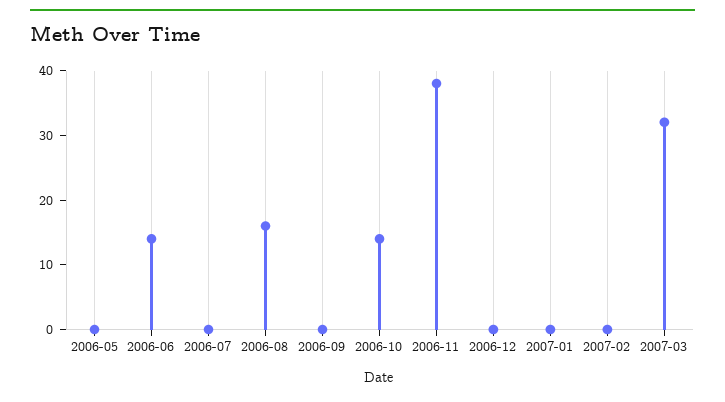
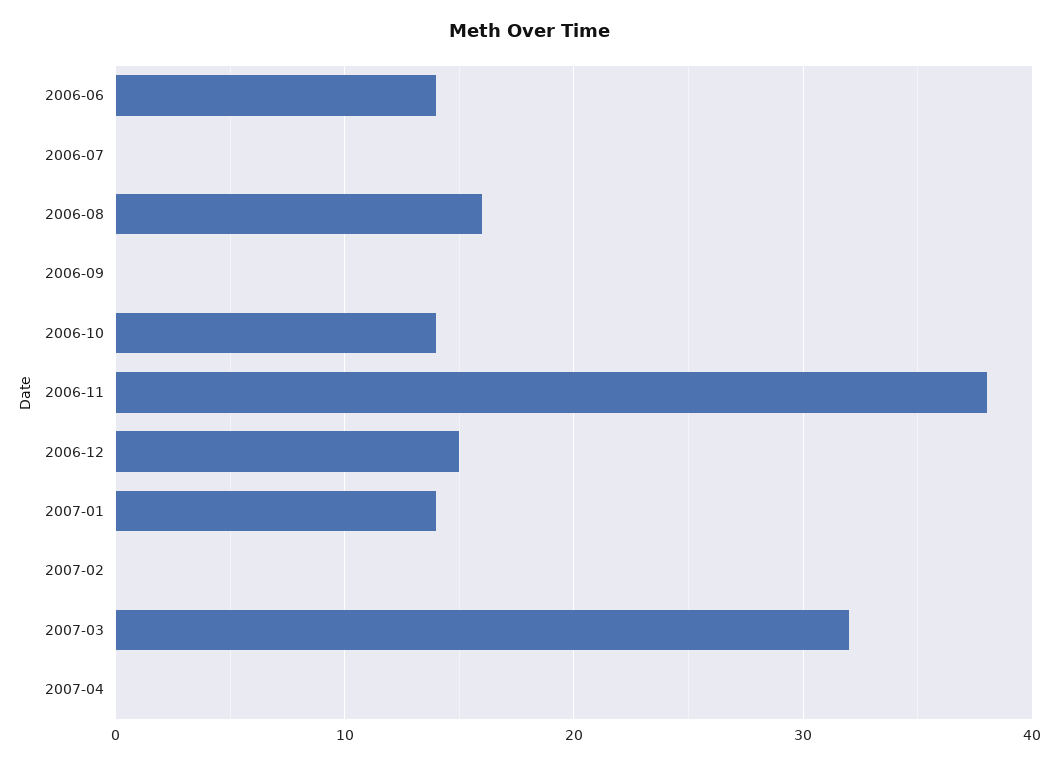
2006-05: 0 -> none
2006-12: 0 -> 15
2007-01: 0 -> 14
2007-04: none -> 0

